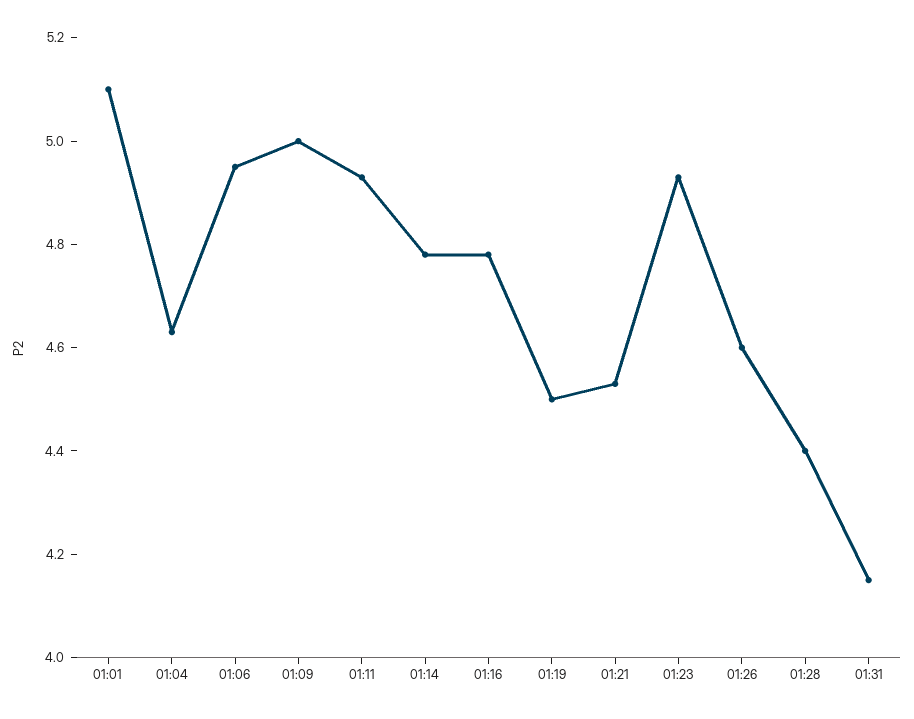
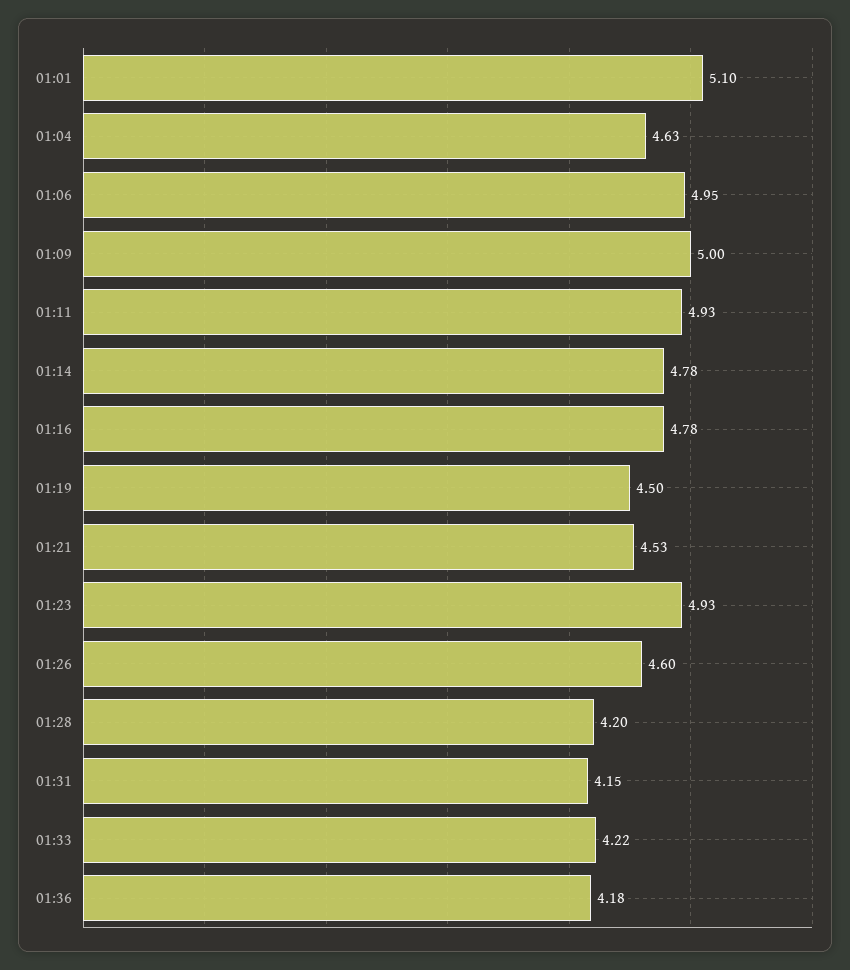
01:28: 4.4 -> 4.2
01:33: none -> 4.22
01:36: none -> 4.18

